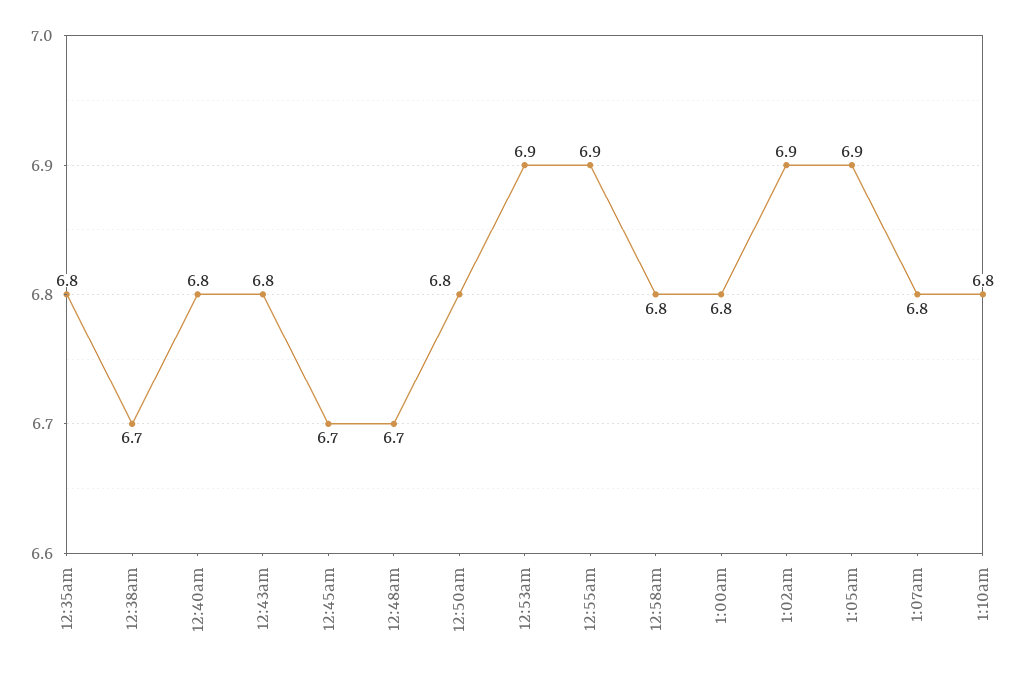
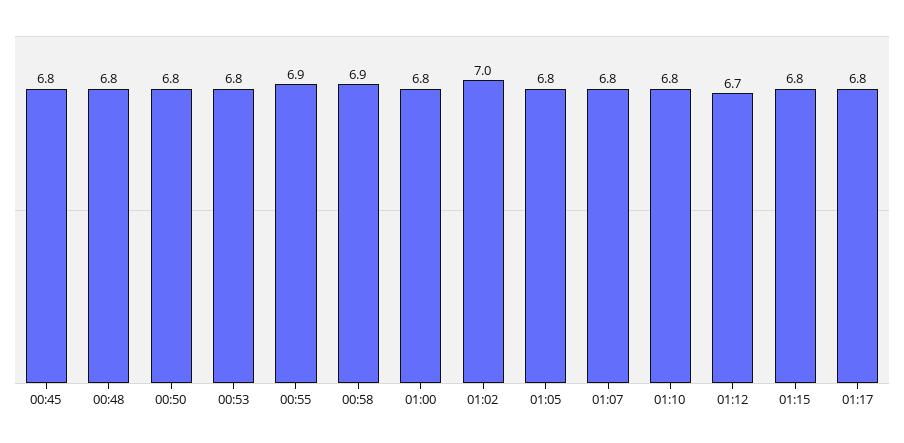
12:35am: 6.8 -> none
12:38am: 6.7 -> none
12:40am: 6.8 -> none
12:43am: 6.8 -> none
12:45am: 6.7 -> 6.8
12:48am: 6.7 -> 6.8
12:53am: 6.9 -> 6.8
12:58am: 6.8 -> 6.9
1:02am: 6.9 -> 7
1:05am: 6.9 -> 6.8
01:12: none -> 6.7
01:15: none -> 6.8
01:17: none -> 6.8

